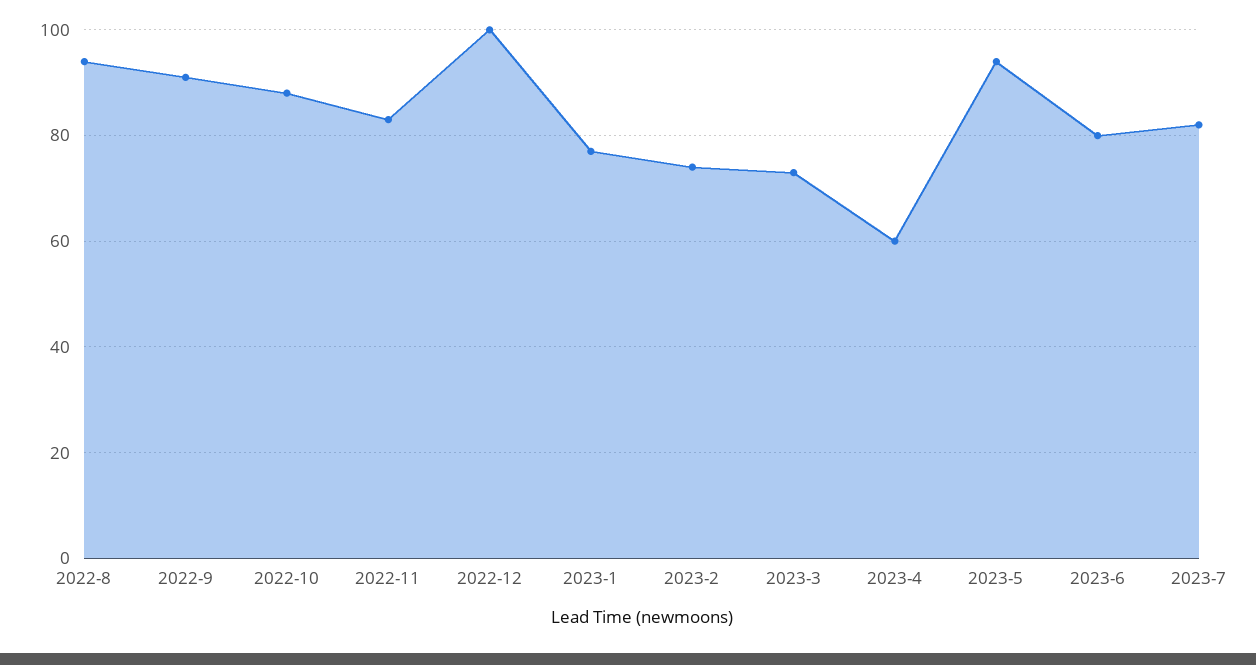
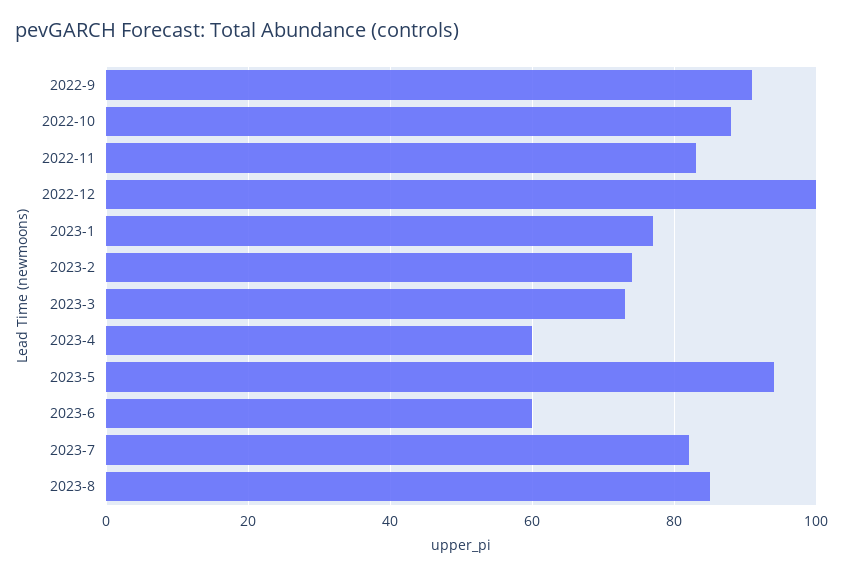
2022-8: 95 -> none
2023-6: 80 -> 60
2023-8: none -> 85

